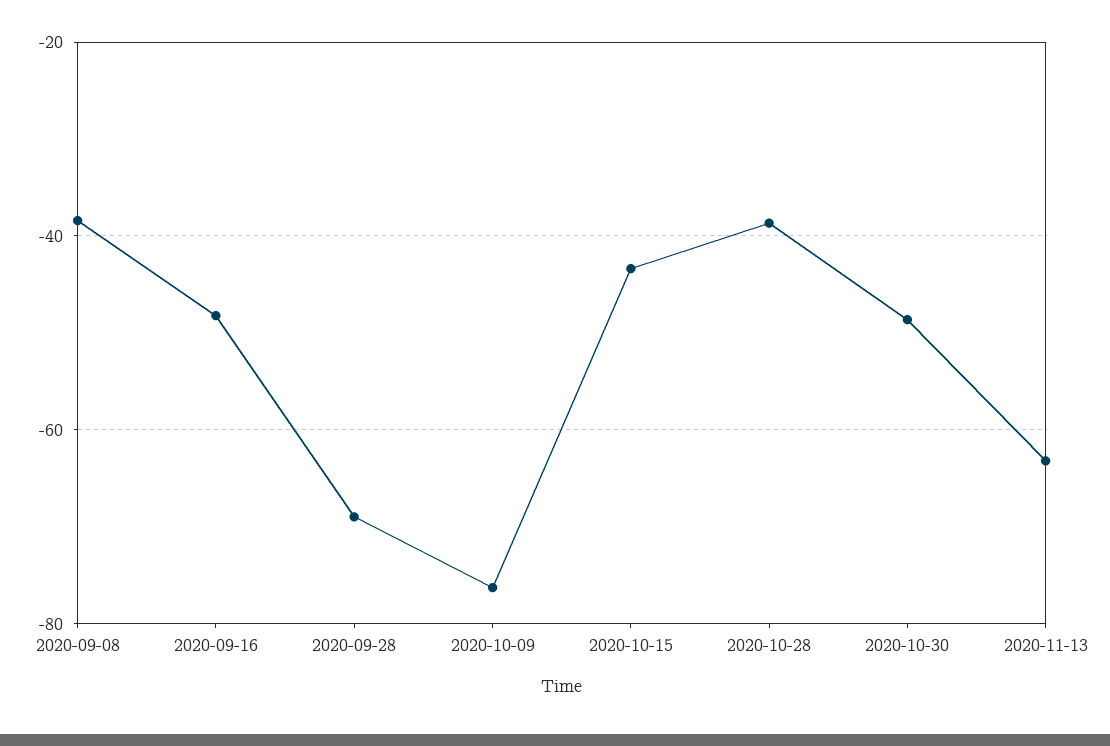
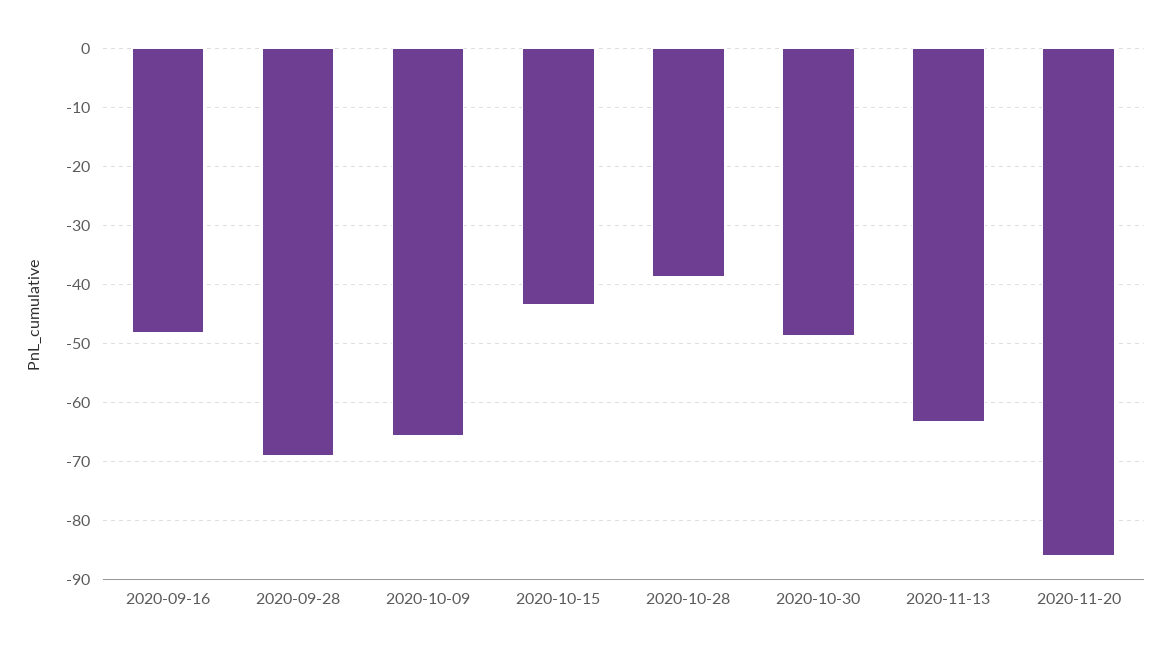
2020-09-08: -38 -> none
2020-10-09: -76 -> -66
2020-11-20: none -> -86

